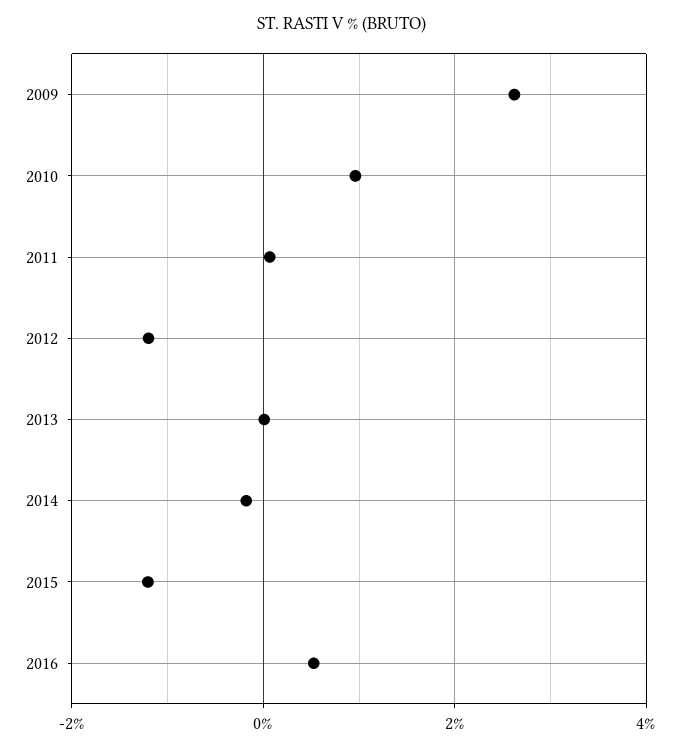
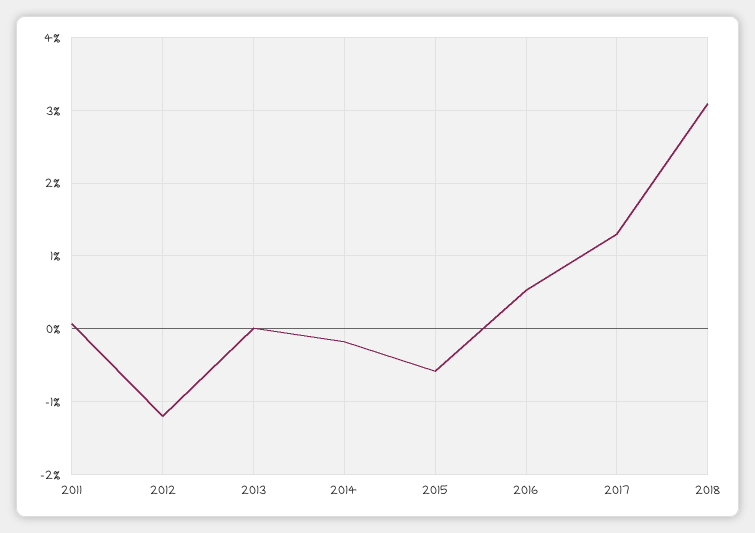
2009: 2.6 -> none
2010: 1 -> none
2015: -1.2 -> -0.6
2017: none -> 1.3
2018: none -> 3.1

